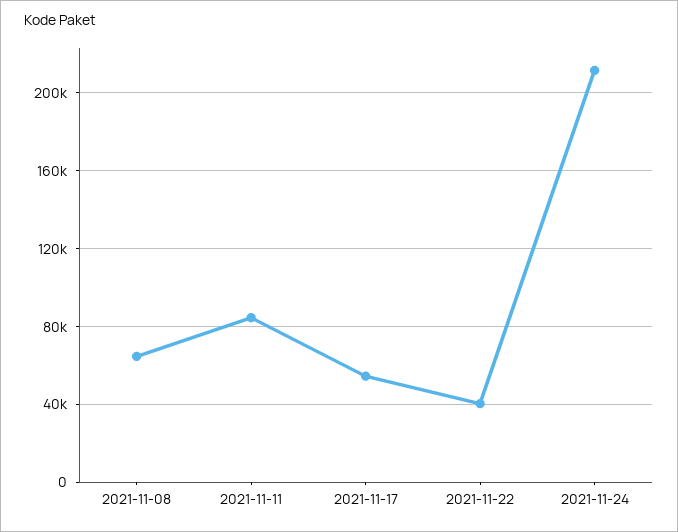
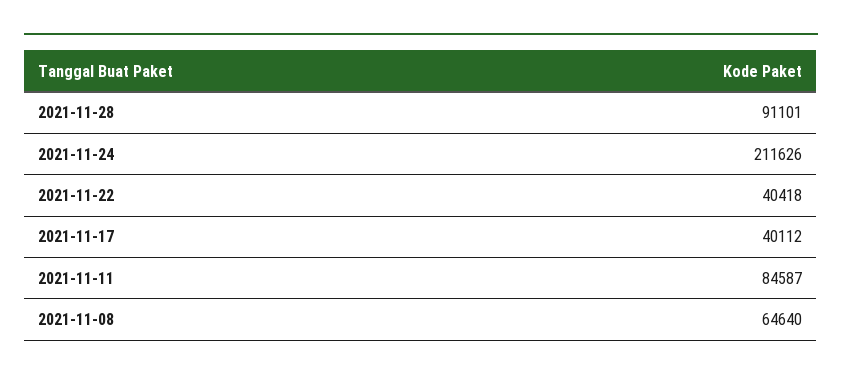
2021-11-17: 55000 -> 40112
2021-11-28: none -> 91101

